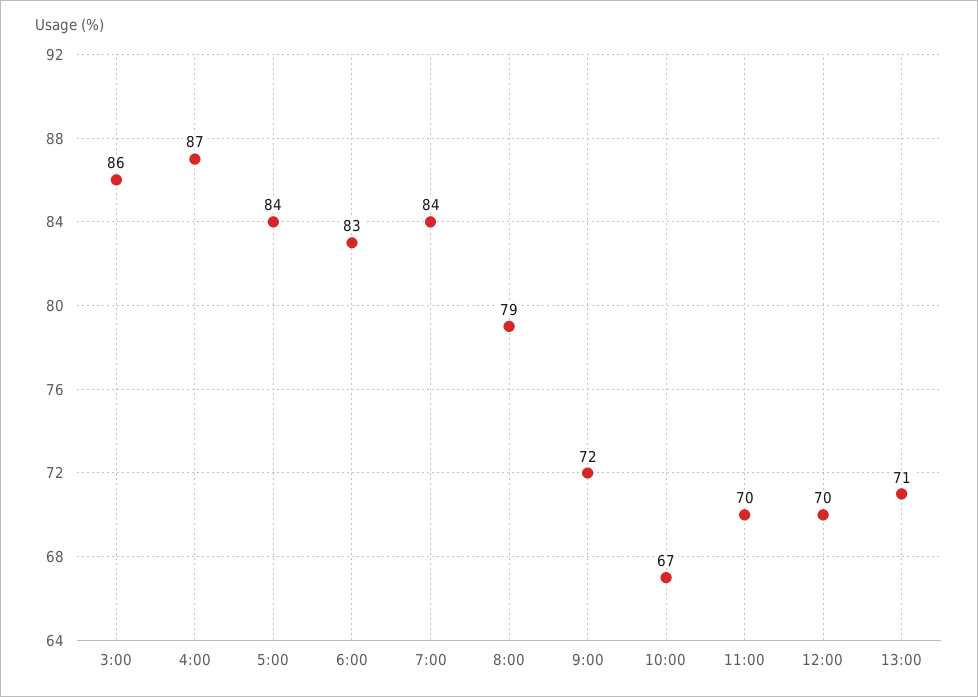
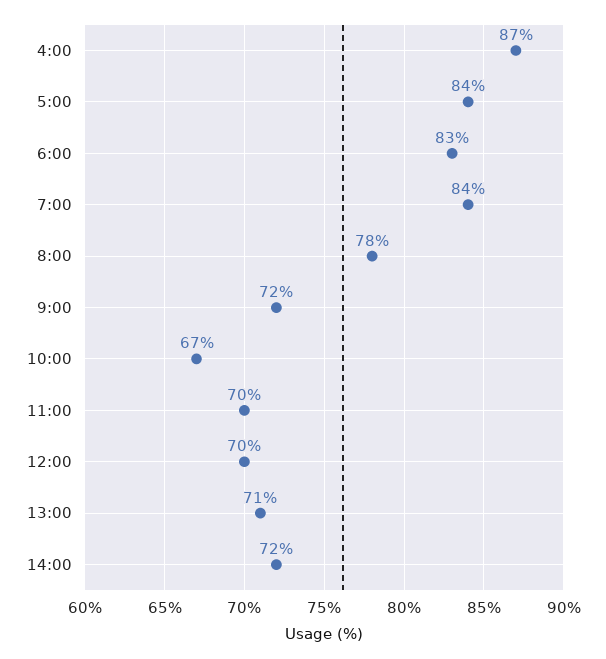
3:00: 86 -> none
8:00: 79 -> 78
14:00: none -> 72

